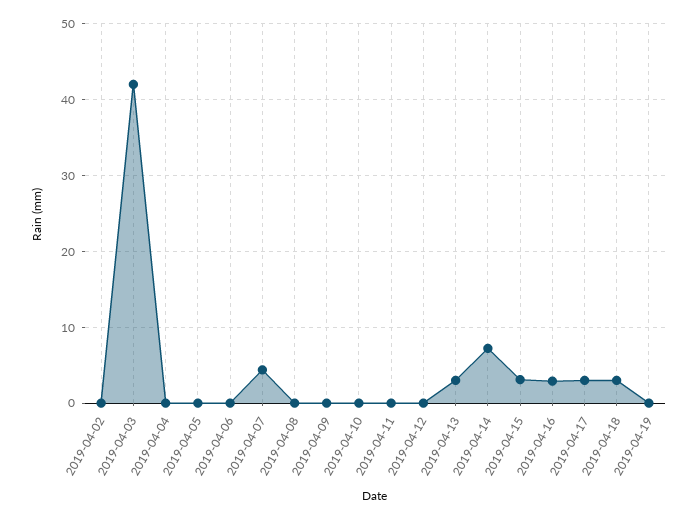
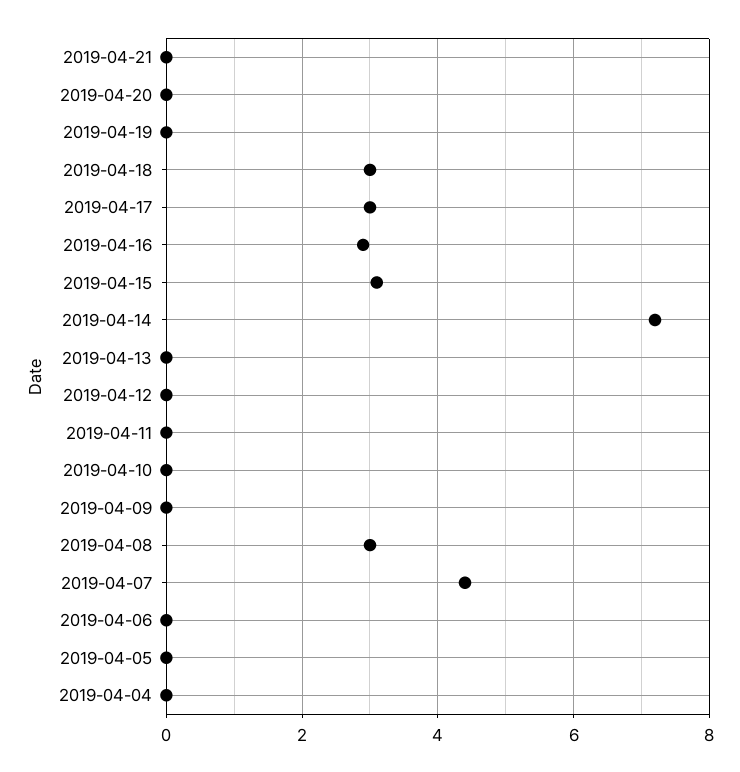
2019-04-02: 0 -> none
2019-04-03: 42 -> none
2019-04-08: 0 -> 3
2019-04-13: 3 -> 0
2019-04-21: none -> 0
2019-04-20: none -> 0

